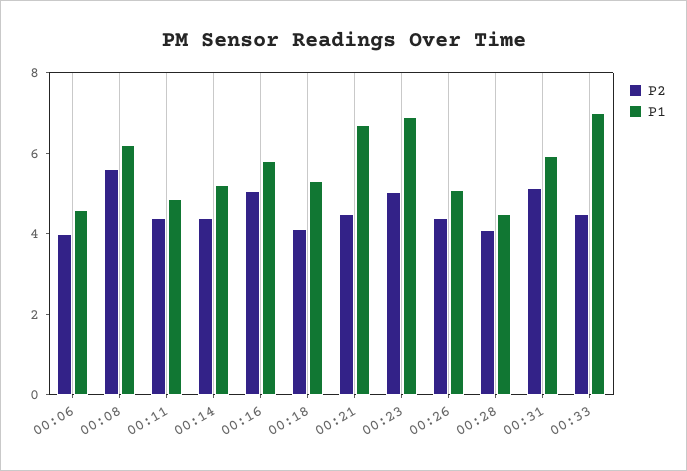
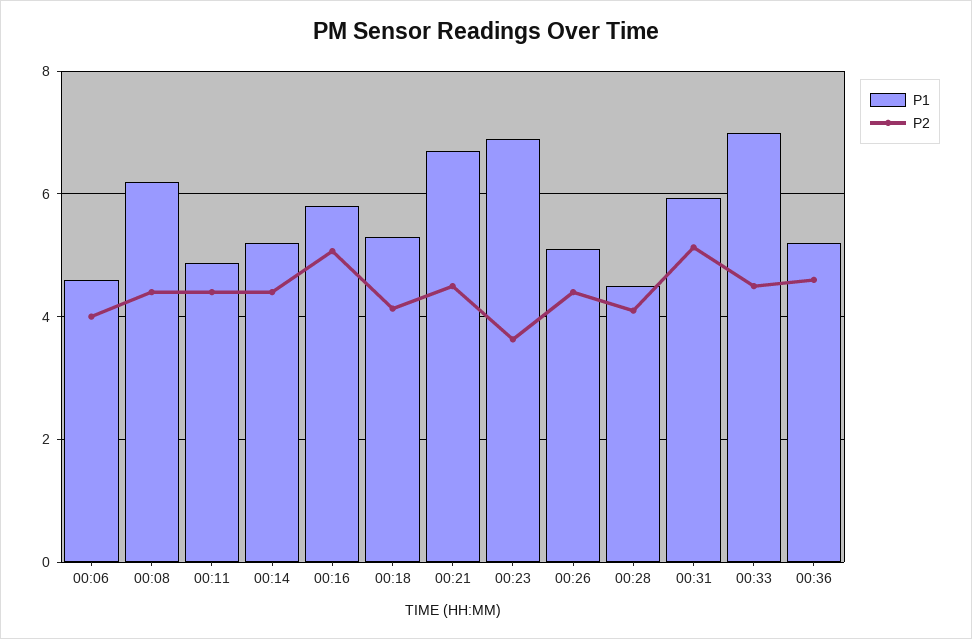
P2, 00:08: 5.5 -> 4.4
P2, 00:23: 5 -> 3.6
P1, 00:36: none -> 5.2
P2, 00:36: none -> 4.6

